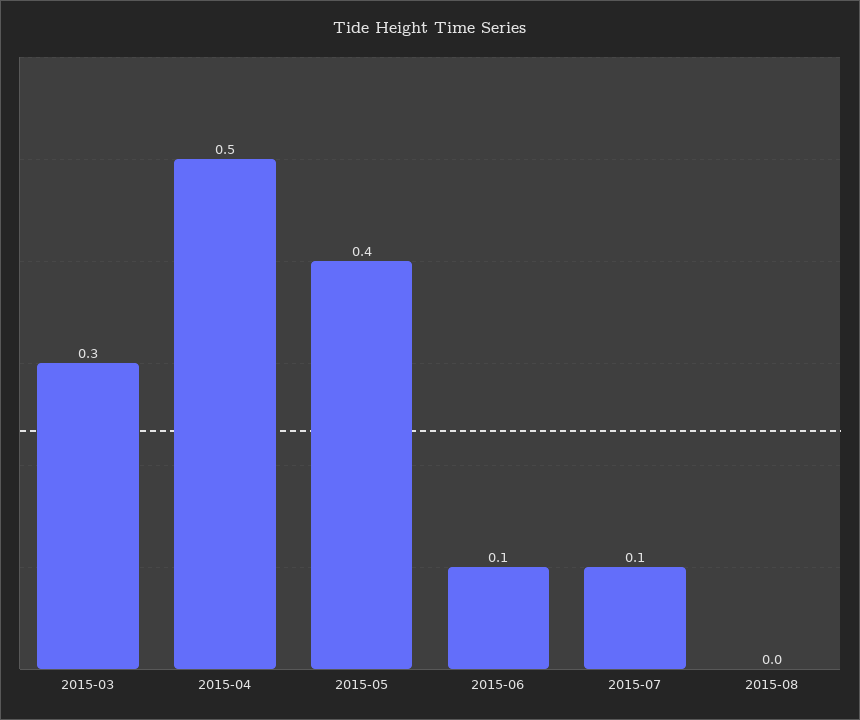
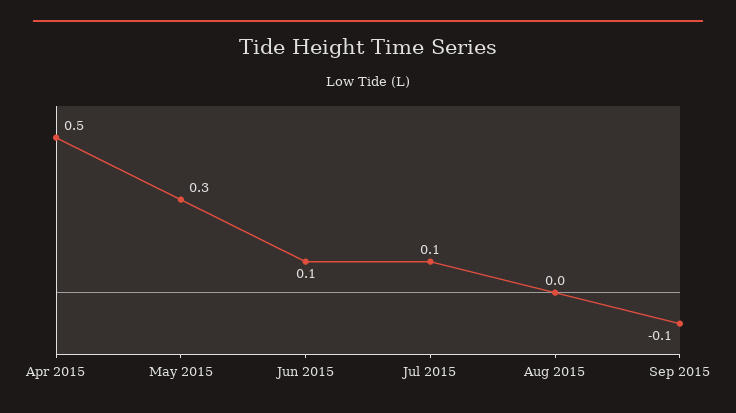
2015-03: 0.3 -> none
2015-05: 0.4 -> 0.3
Sep 2015: none -> -0.1

